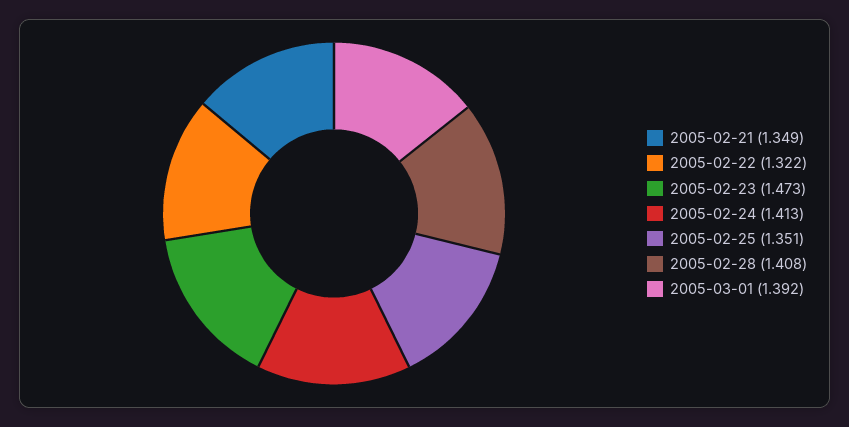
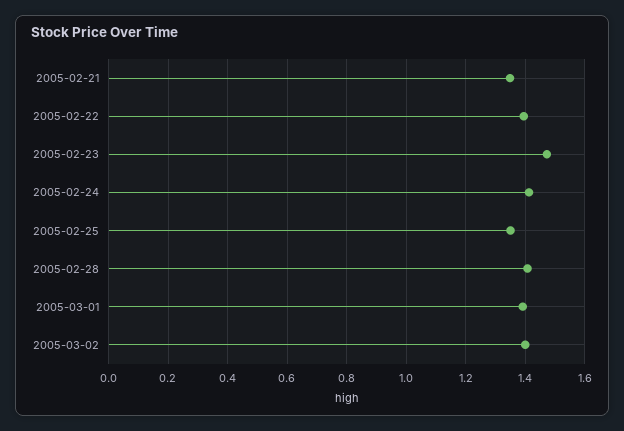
2005-02-22: 1.322 -> 1.4
2005-03-02: none -> 1.4

